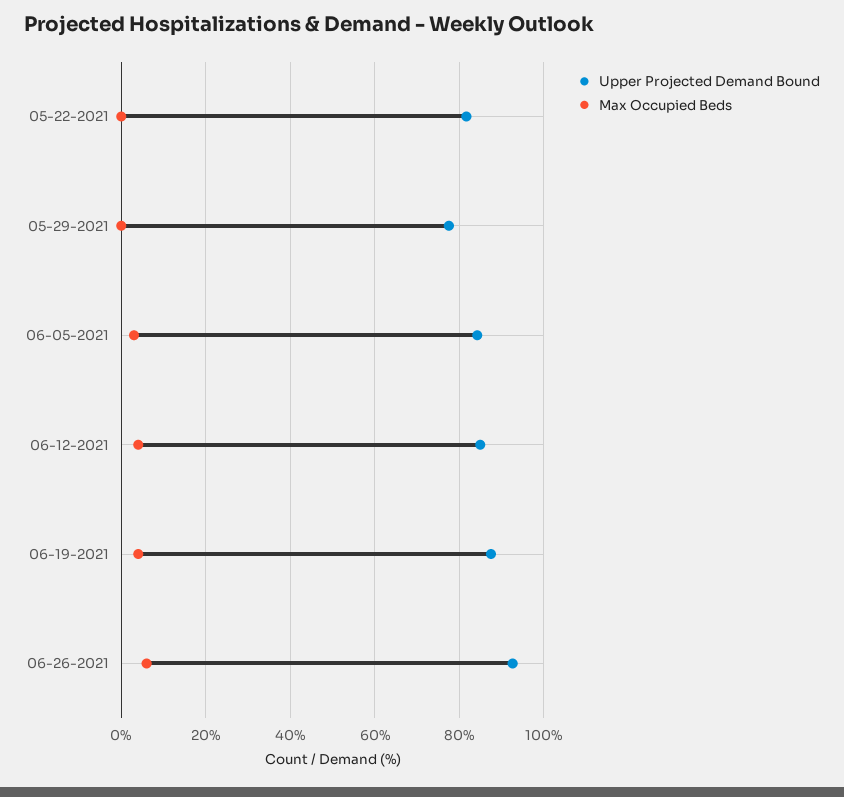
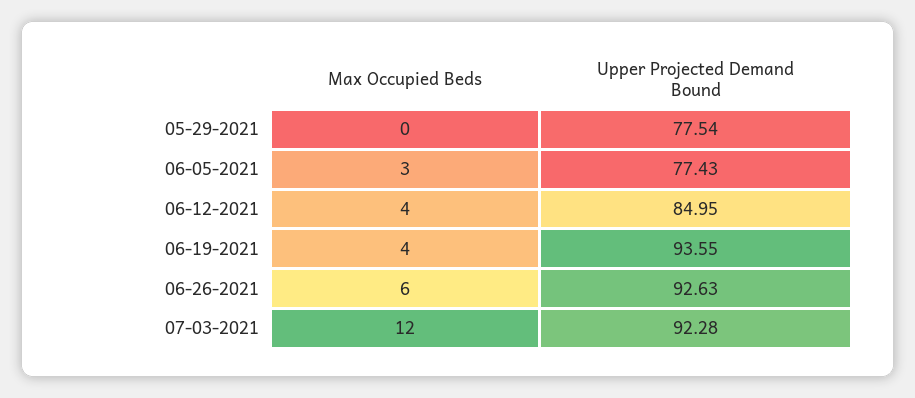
Upper Projected Demand Bound, 05-22-2021: 82 -> none
Max Occupied Beds, 05-22-2021: 0 -> none
Upper Projected Demand Bound, 06-05-2021: 84 -> 77.43
Upper Projected Demand Bound, 06-19-2021: 88 -> 93.55
Max Occupied Beds, 07-03-2021: none -> 12
Upper Projected Demand Bound, 07-03-2021: none -> 92.28

